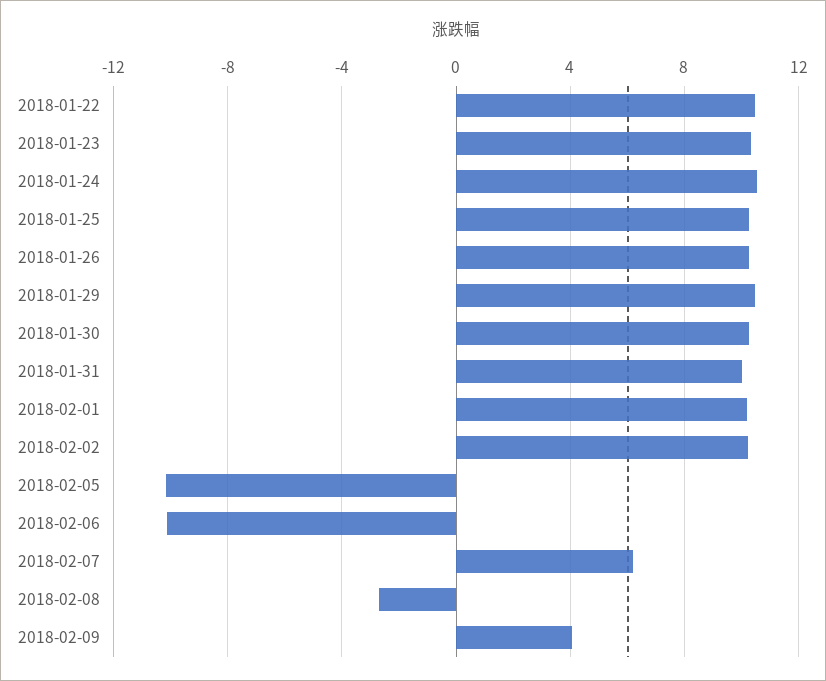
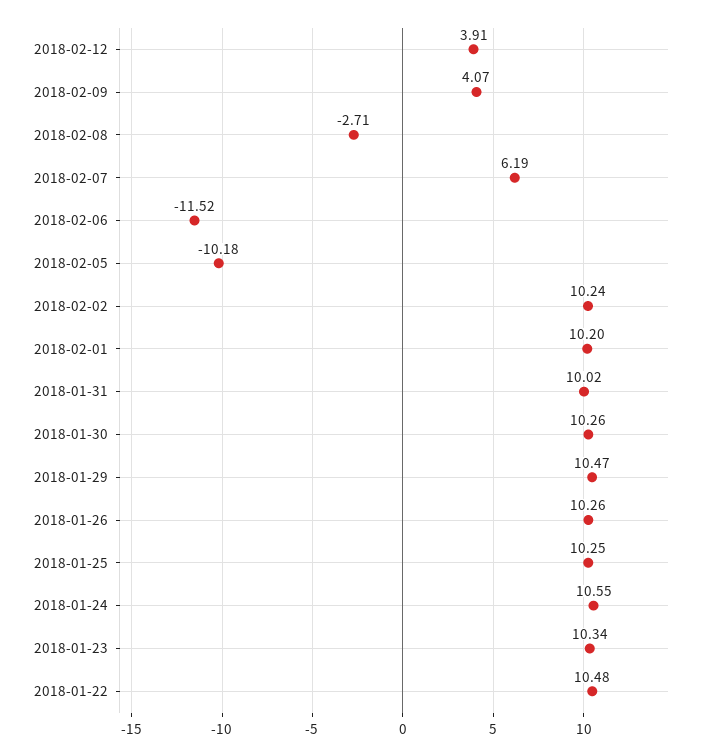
2018-02-06: -10 -> -11.52
2018-02-12: none -> 3.91

